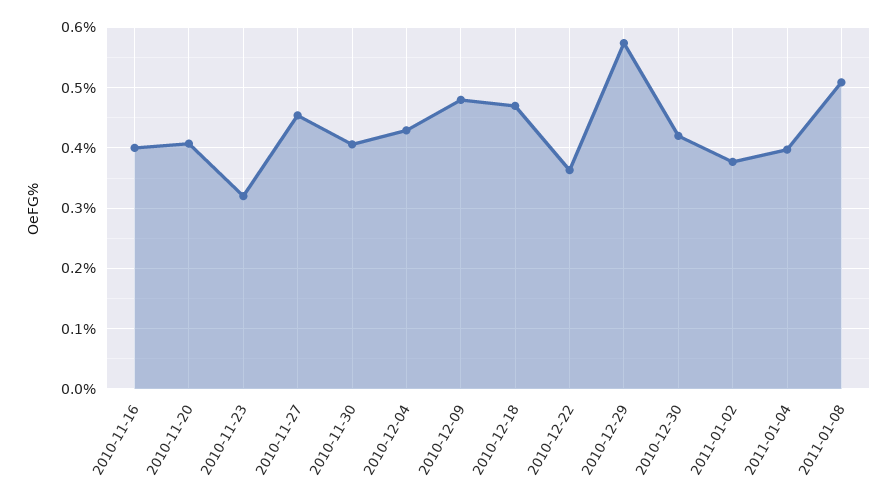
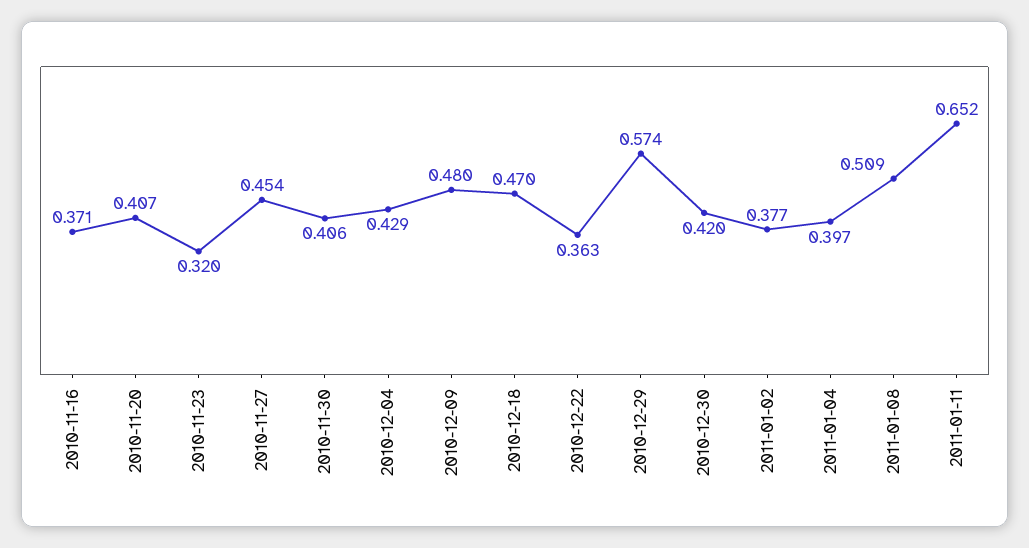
2010-11-16: 0.4 -> 0.371
2011-01-11: none -> 0.652

